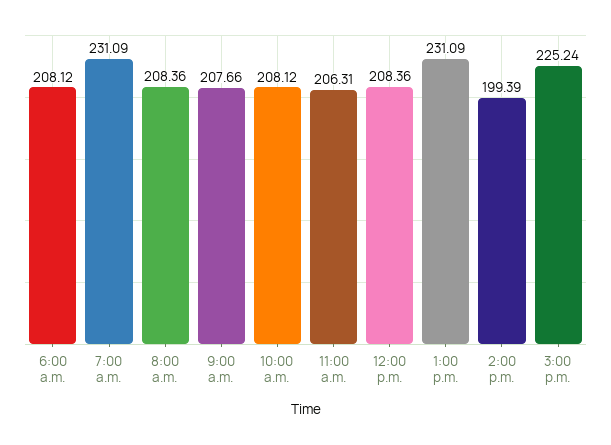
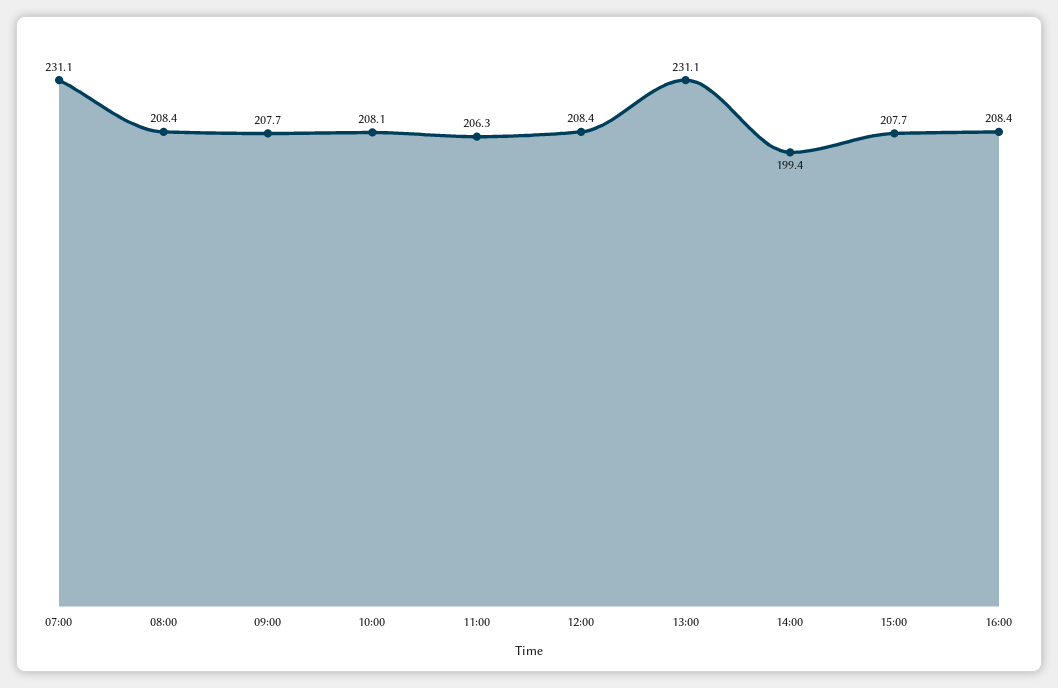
6:00 a.m.: 208.12 -> none
3:00 p.m.: 225.24 -> 207.7
16:00: none -> 208.4

